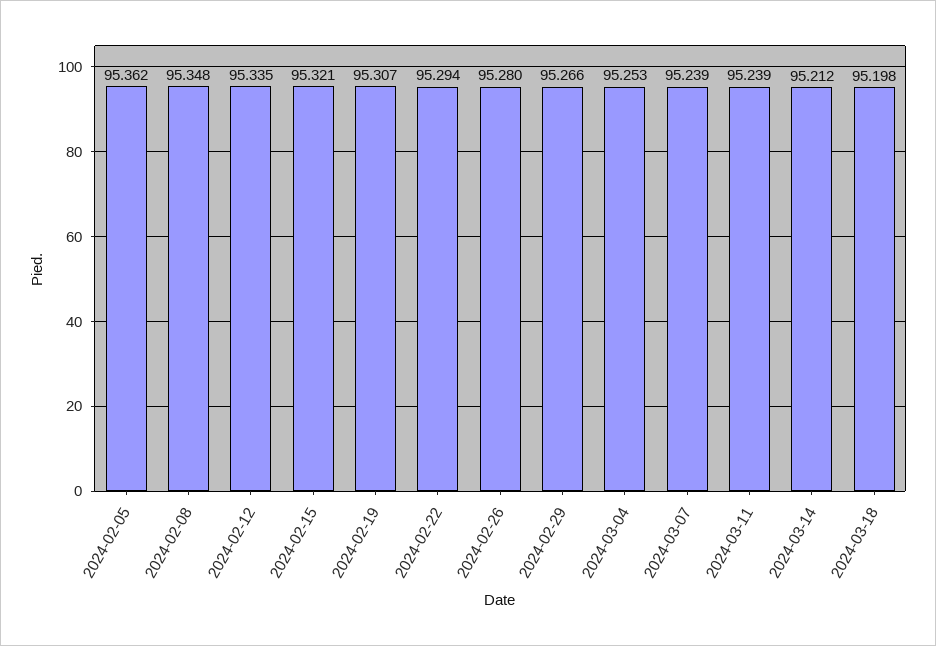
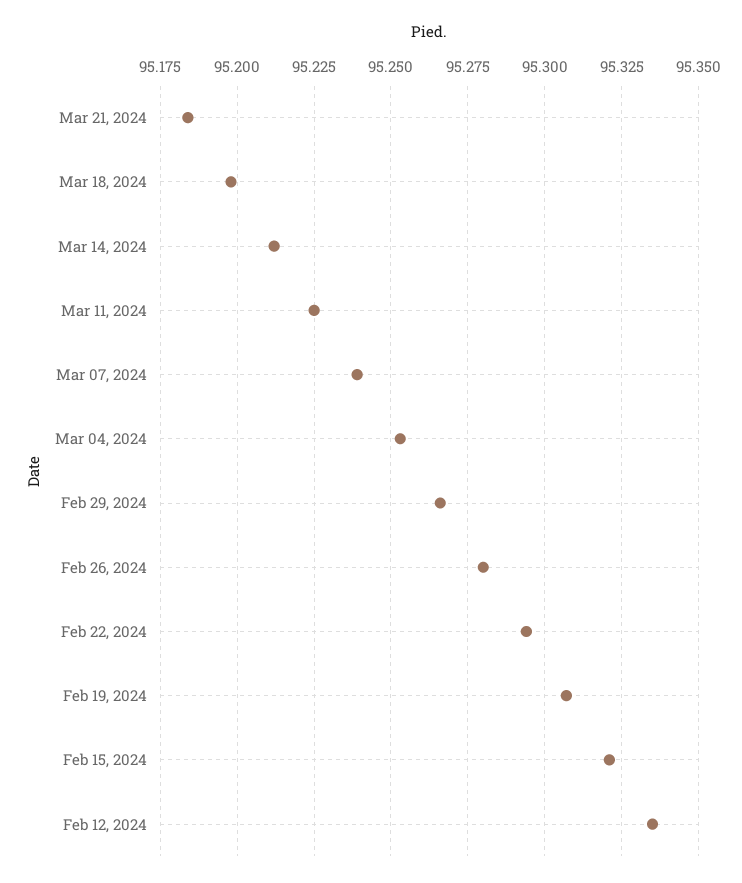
2024-02-05: 95.362 -> none
2024-02-08: 95.348 -> none
2024-03-11: 95.239 -> 95.225
Mar 21, 2024: none -> 95.185

